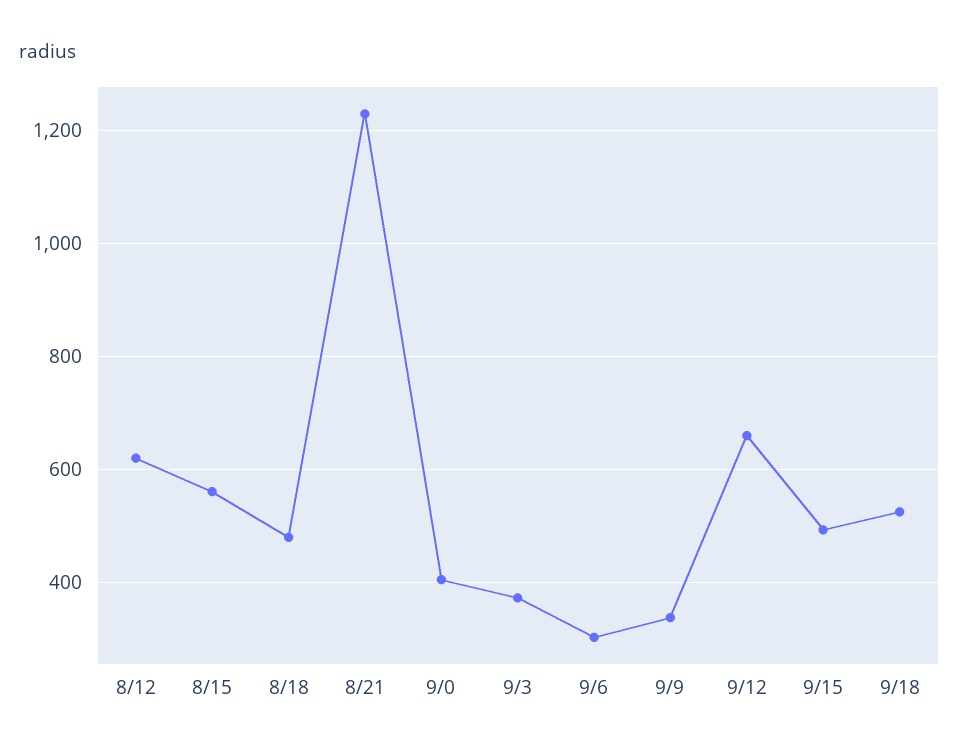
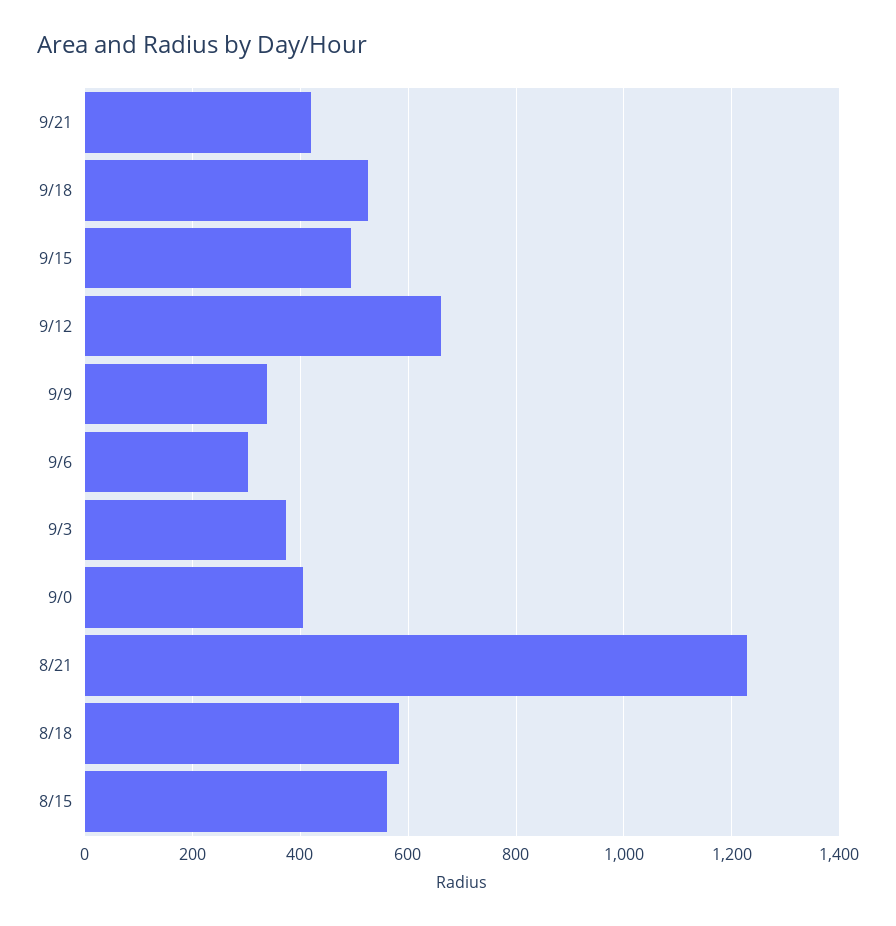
8/12: 620 -> none
8/18: 480 -> 580
9/21: none -> 420

